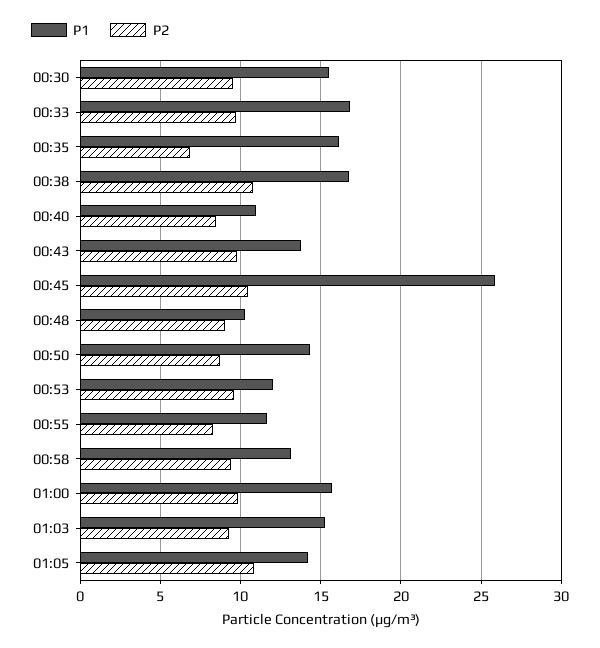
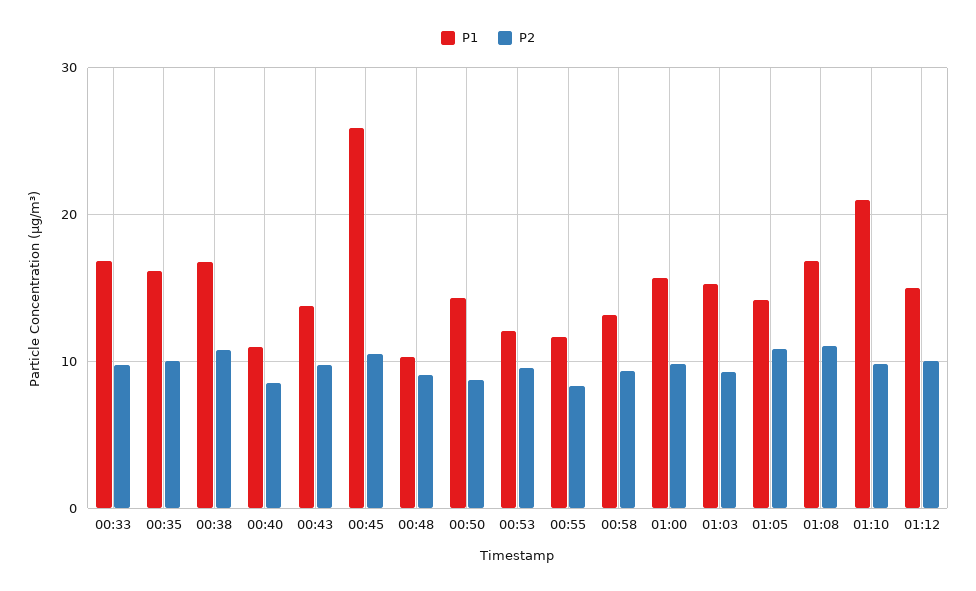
P1, 00:30: 15.5 -> none
P2, 00:30: 9.5 -> none
P2, 00:35: 7 -> 10
P1, 01:08: none -> 17
P2, 01:08: none -> 11
P1, 01:10: none -> 21
P2, 01:10: none -> 10
P1, 01:12: none -> 15
P2, 01:12: none -> 10

